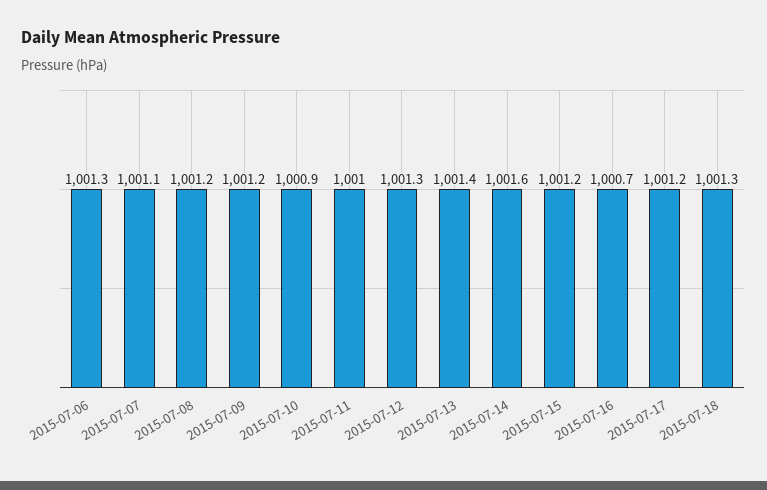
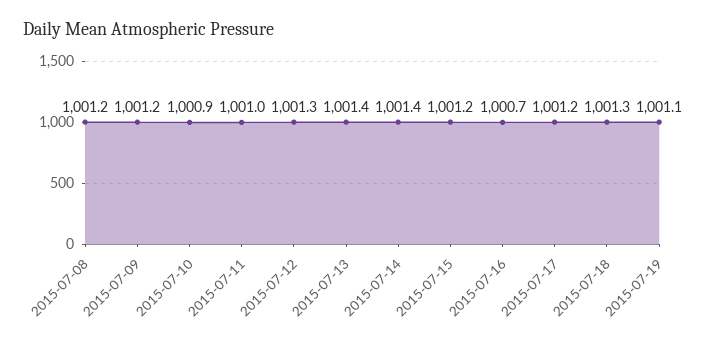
2015-07-06: 1001.3 -> none
2015-07-07: 1001.1 -> none
2015-07-14: 1001.6 -> 1001.4
2015-07-19: none -> 1001.1

